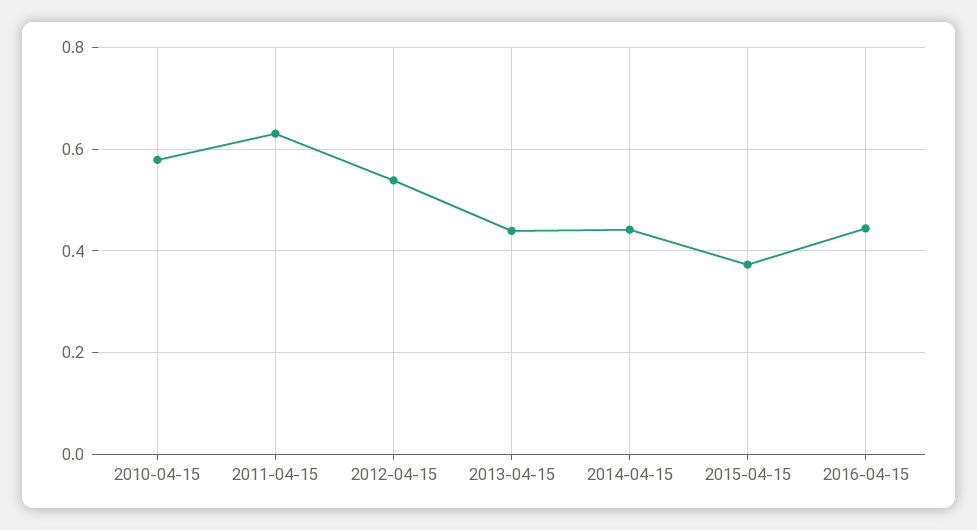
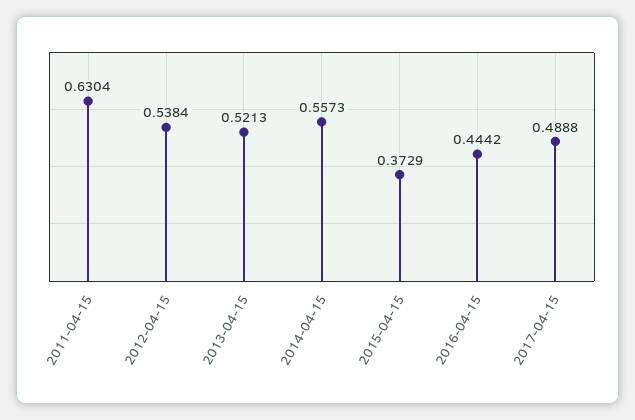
2010-04-15: 0.58 -> none
2013-04-15: 0.44 -> 0.5213
2014-04-15: 0.44 -> 0.5573
2017-04-15: none -> 0.4888

